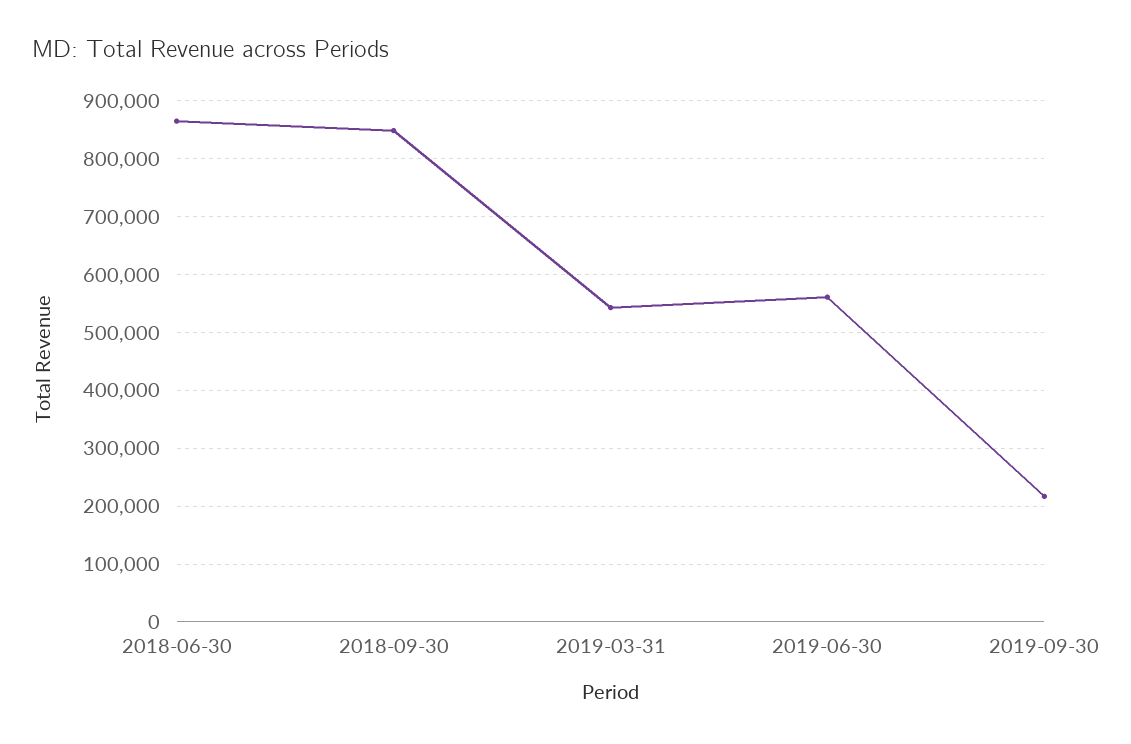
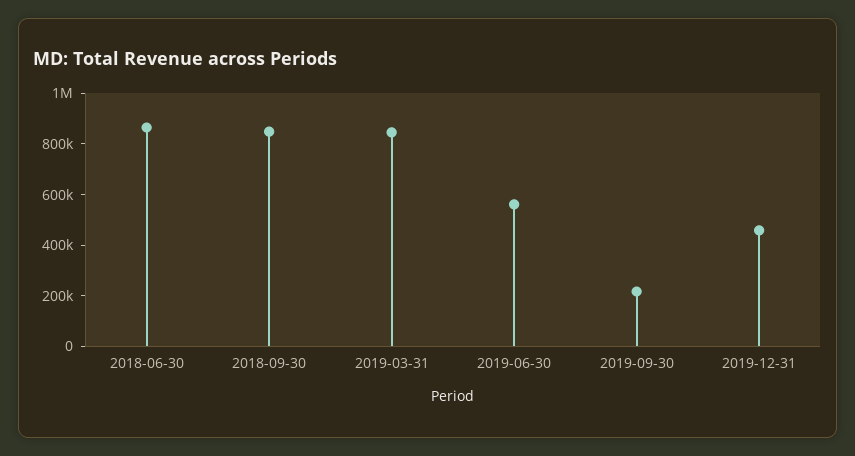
2019-03-31: 540000 -> 850000
2019-12-31: none -> 450000

